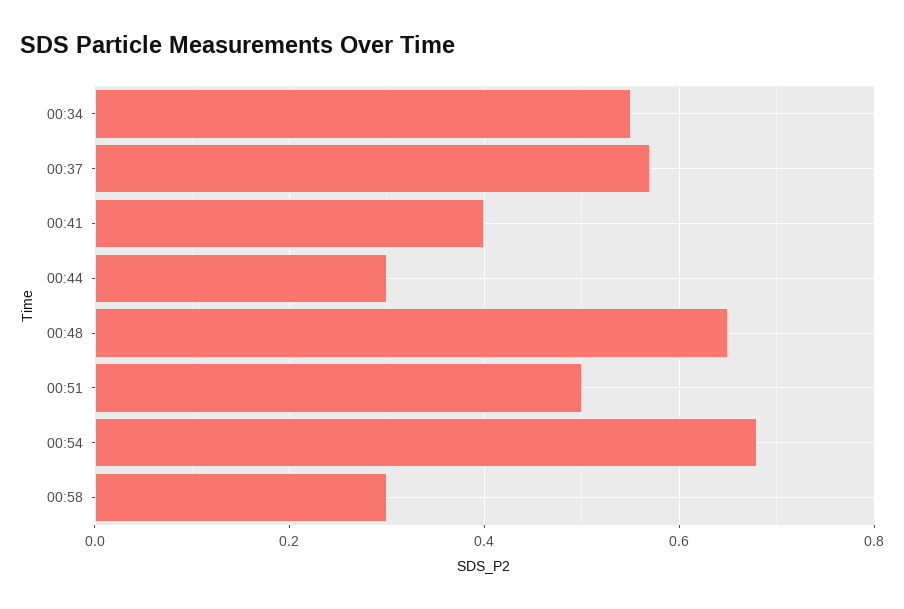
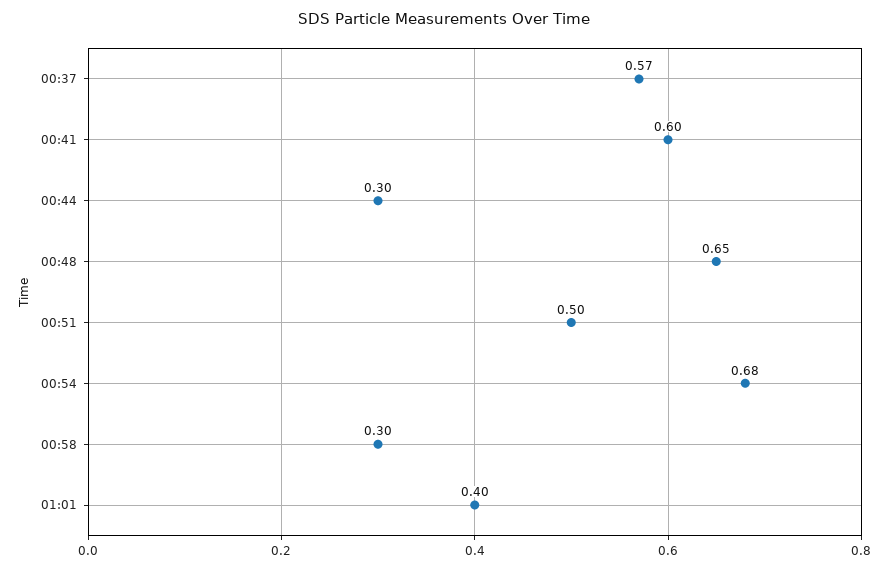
00:34: 0.55 -> none
00:41: 0.4 -> 0.6
01:01: none -> 0.4

